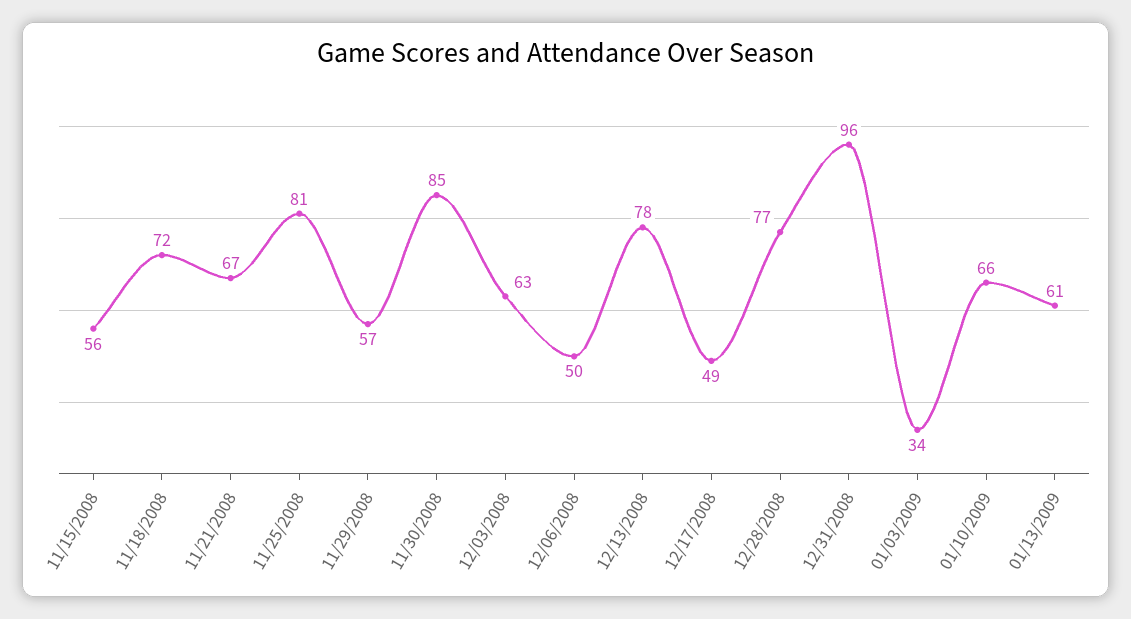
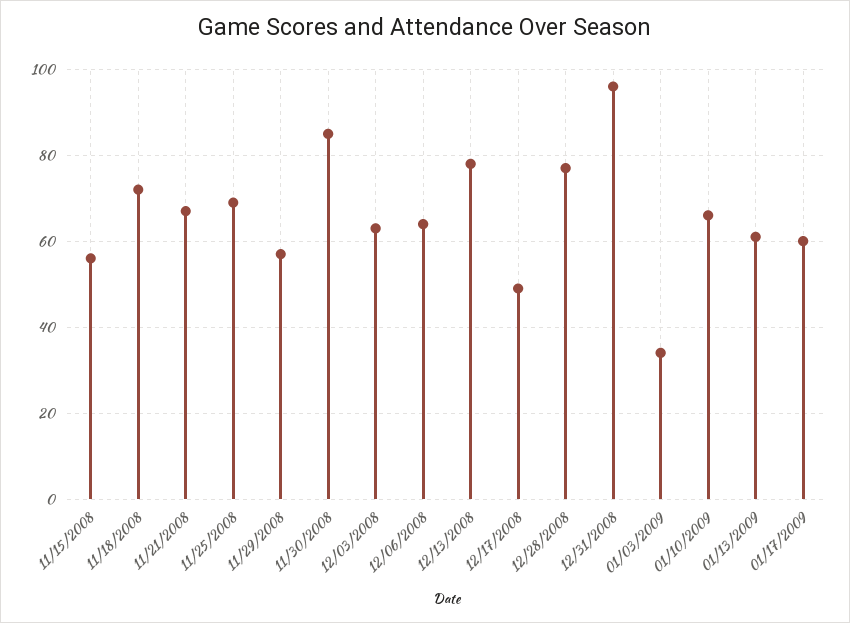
11/25/2008: 81 -> 70
12/06/2008: 50 -> 65
01/17/2009: none -> 60

